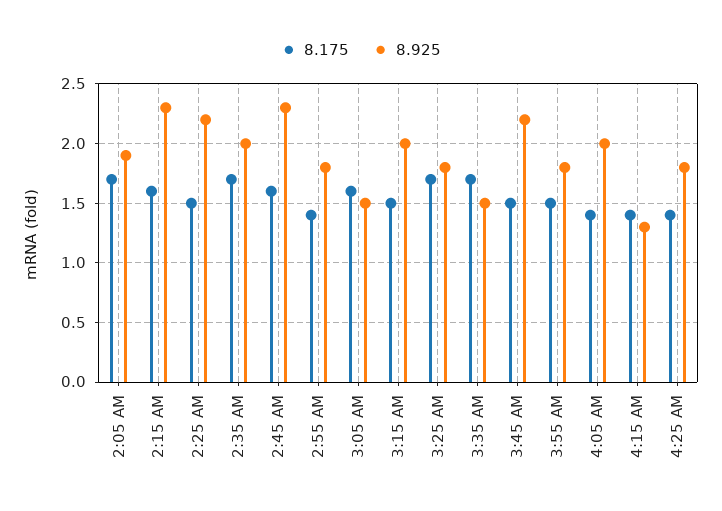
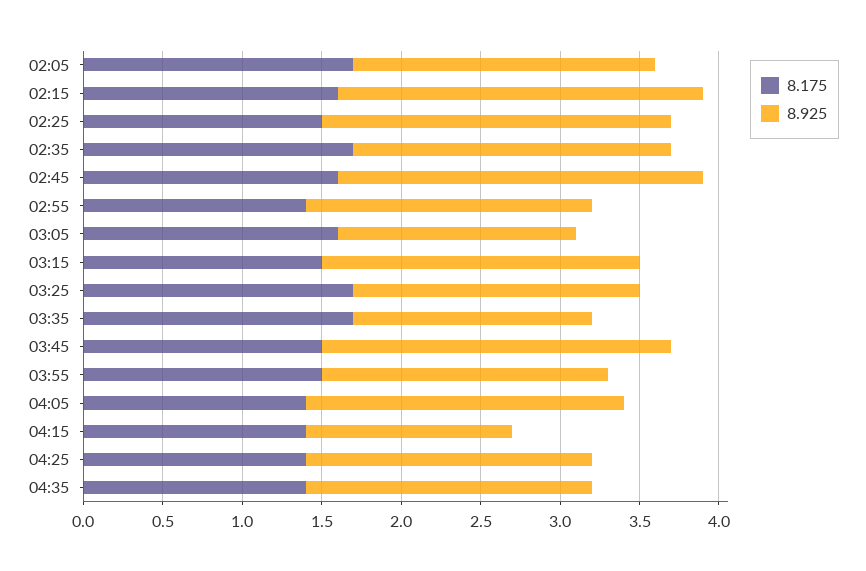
8.175, 04:35: none -> 1.4
8.925, 04:35: none -> 1.8

